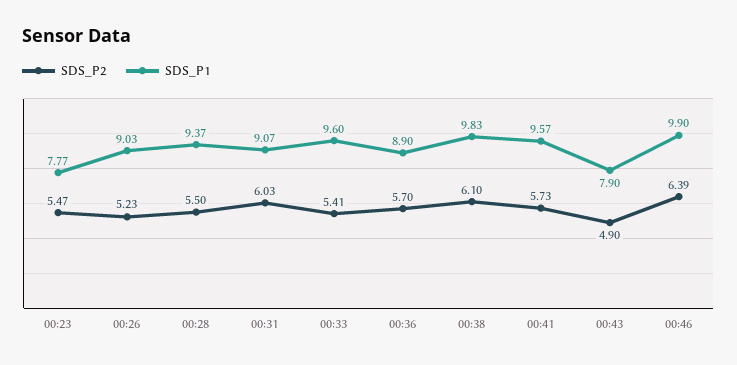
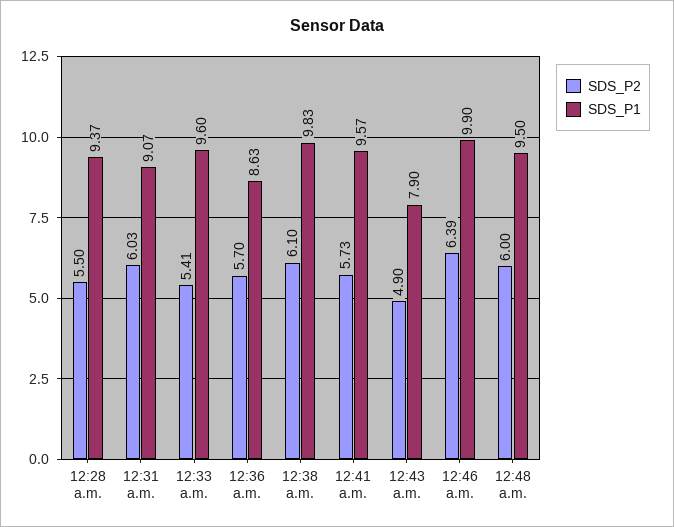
SDS_P2, 00:23: 5.47 -> none
SDS_P1, 00:23: 7.77 -> none
SDS_P2, 00:26: 5.23 -> none
SDS_P1, 00:26: 9.03 -> none
SDS_P1, 00:36: 8.9 -> 8.63
SDS_P2, 12:48 a.m.: none -> 6
SDS_P1, 12:48 a.m.: none -> 9.5

